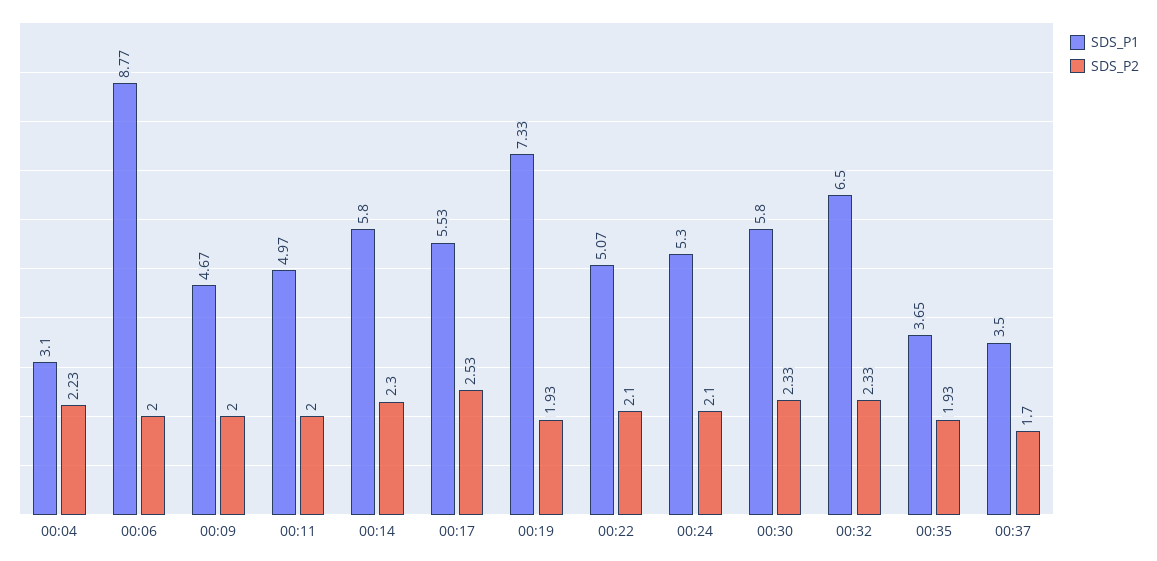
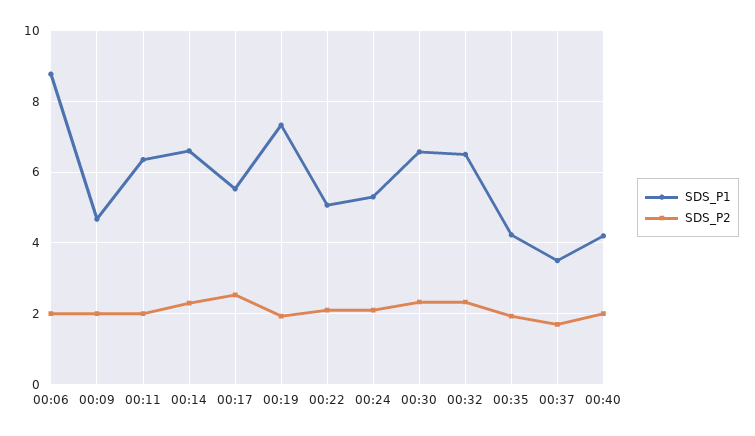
SDS_P1, 00:04: 3.1 -> none
SDS_P2, 00:04: 2.23 -> none
SDS_P1, 00:11: 4.97 -> 6.4
SDS_P1, 00:14: 5.8 -> 6.6
SDS_P1, 00:30: 5.8 -> 6.6
SDS_P1, 00:35: 3.65 -> 4.2
SDS_P1, 00:40: none -> 4.2
SDS_P2, 00:40: none -> 2

